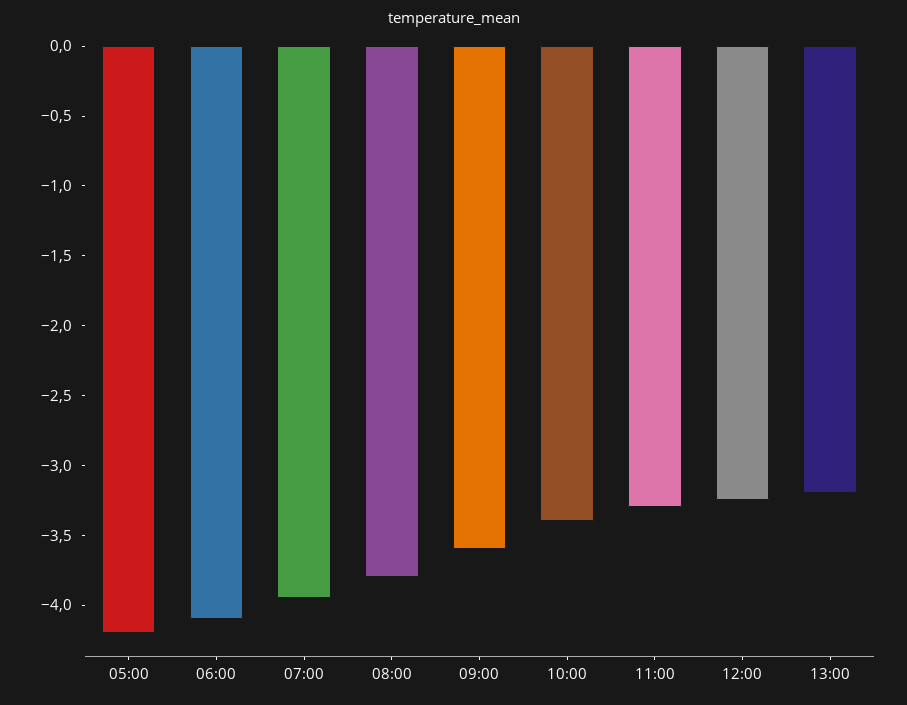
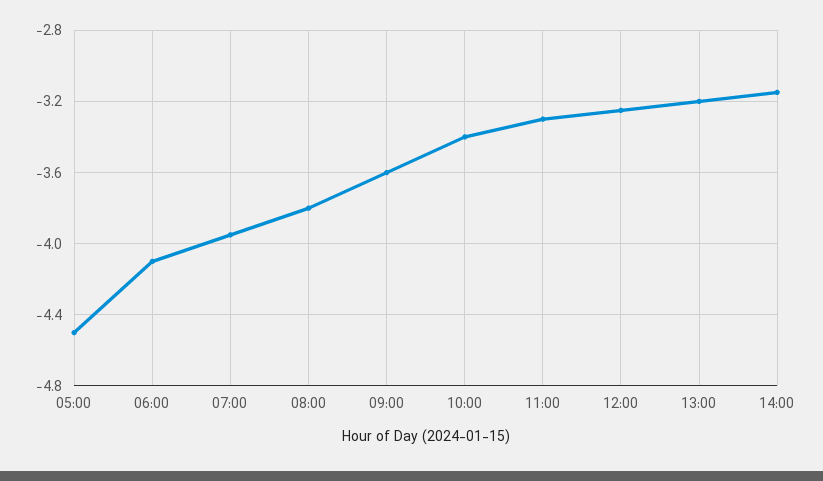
05:00: -4.2 -> -4.5
14:00: none -> -3.15

